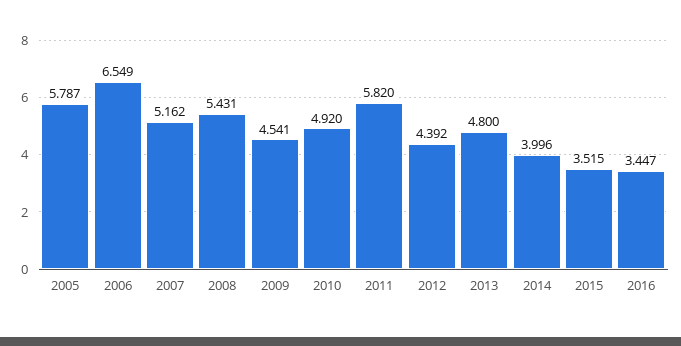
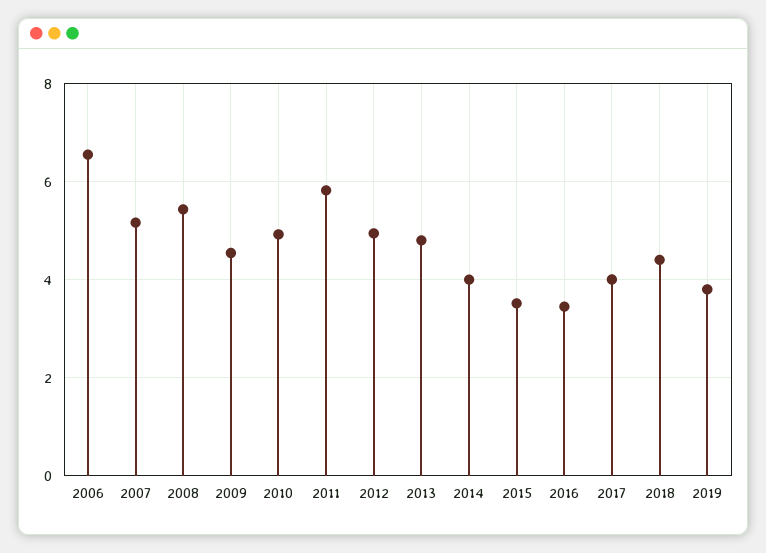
2005: 5.787 -> none
2012: 4.392 -> 5
2017: none -> 4
2018: none -> 4.4
2019: none -> 3.8

